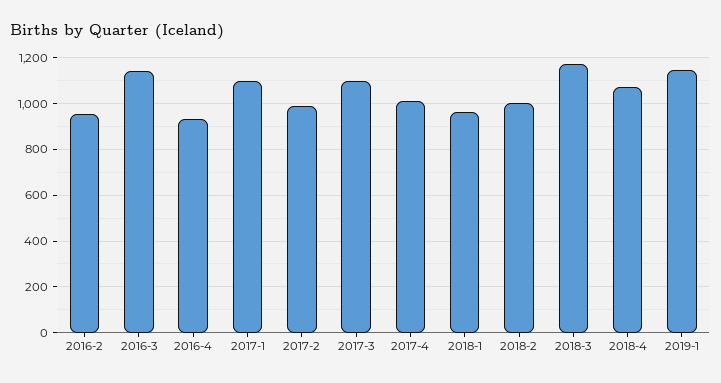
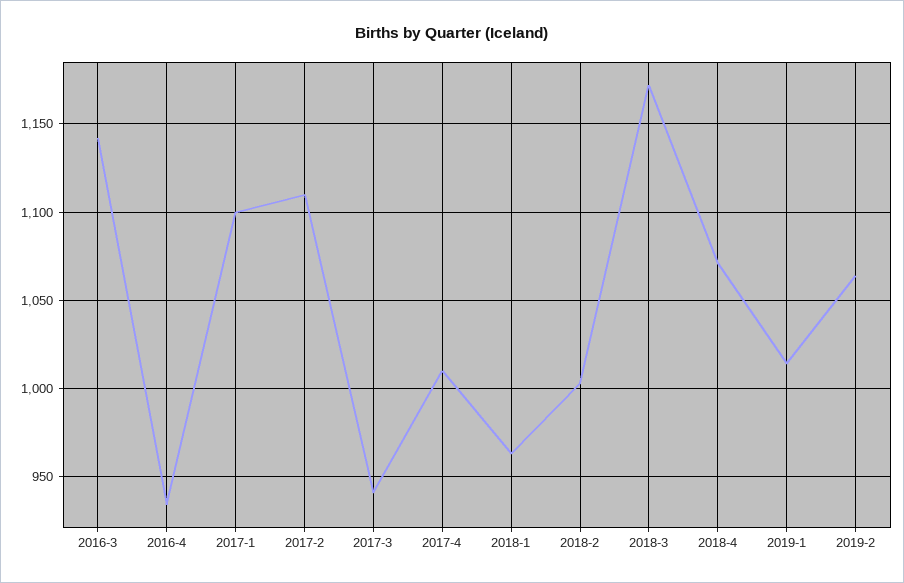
2016-2: 950 -> none
2017-2: 1000 -> 1110
2017-3: 1100 -> 940
2019-1: 1150 -> 1015
2019-2: none -> 1065

